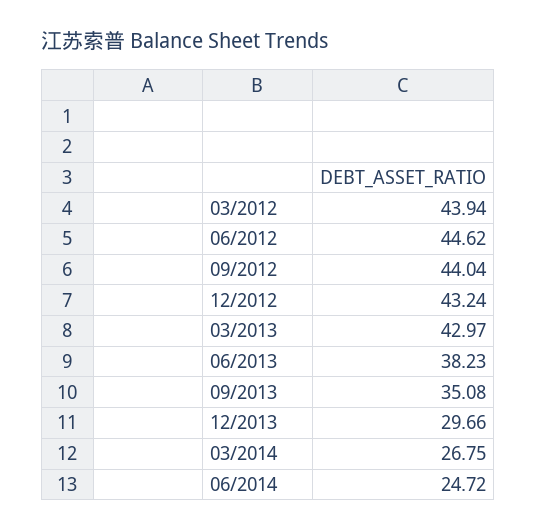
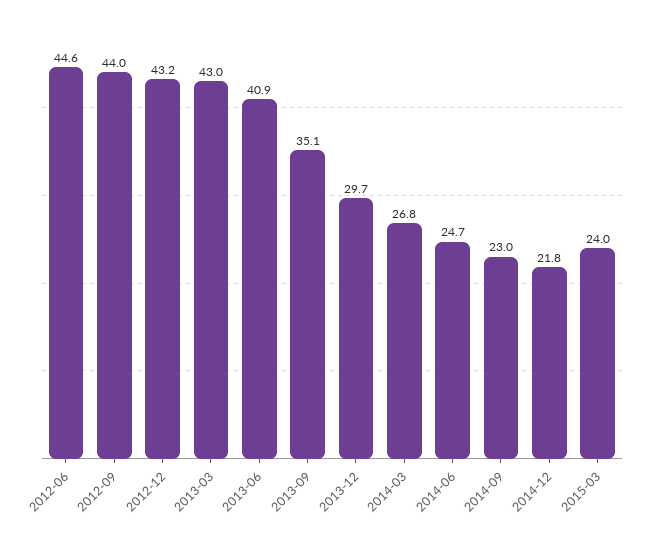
03/2012: 43.94 -> none
06/2013: 38.23 -> 40.9
2014-09: none -> 23
2014-12: none -> 21.8
2015-03: none -> 24

